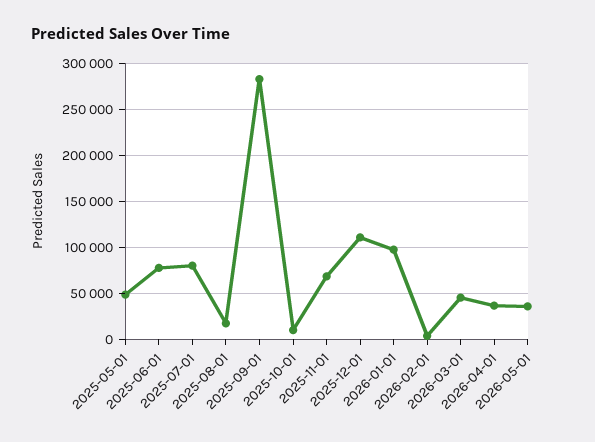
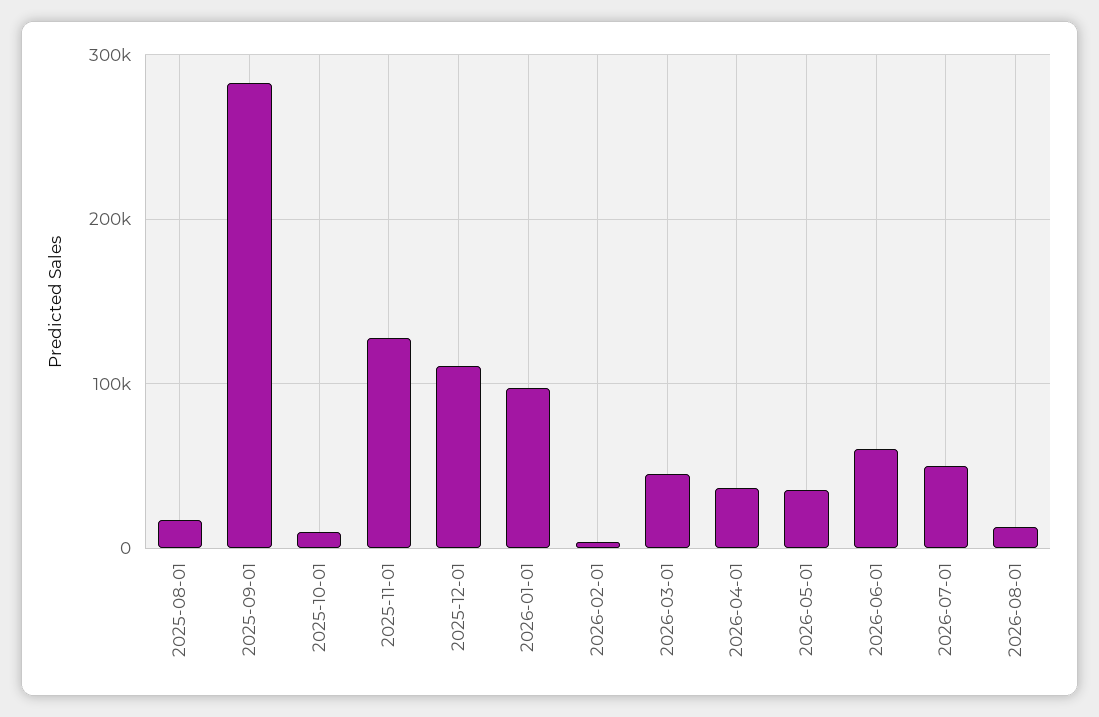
2025-05-01: 50000 -> none
2025-06-01: 80000 -> none
2025-07-01: 80000 -> none
2025-11-01: 70000 -> 130000
2026-06-01: none -> 60000
2026-07-01: none -> 50000
2026-08-01: none -> 10000

